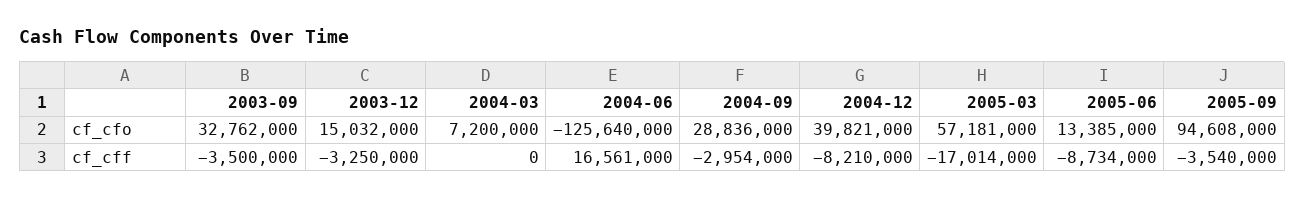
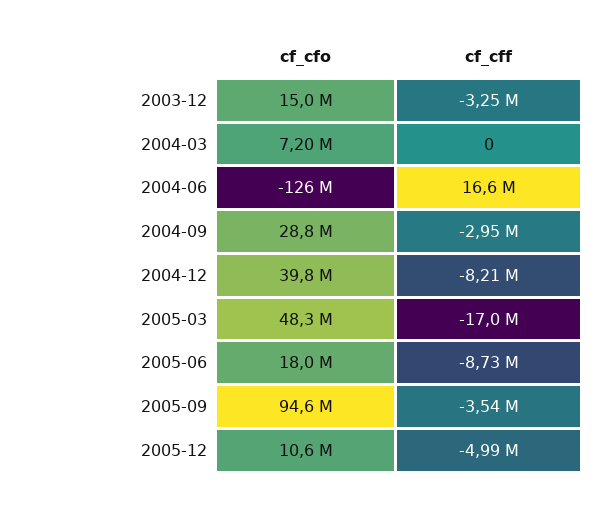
2003-09, cf_cfo: 32762000 -> none
2005-03, cf_cfo: 57181000 -> 48300000
2005-06, cf_cfo: 13385000 -> 18000000
2003-09, cf_cff: -3500000 -> none
2005-12, cf_cfo: none -> 10600000
2005-12, cf_cff: none -> -4990000

